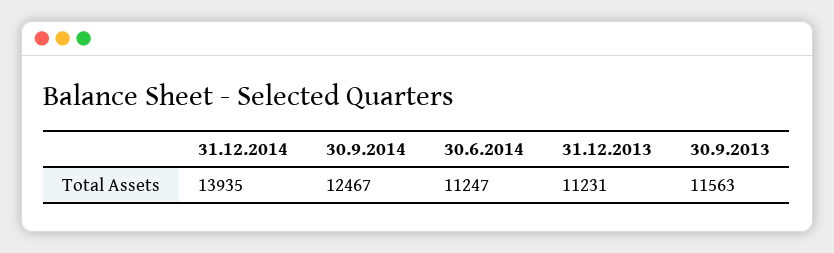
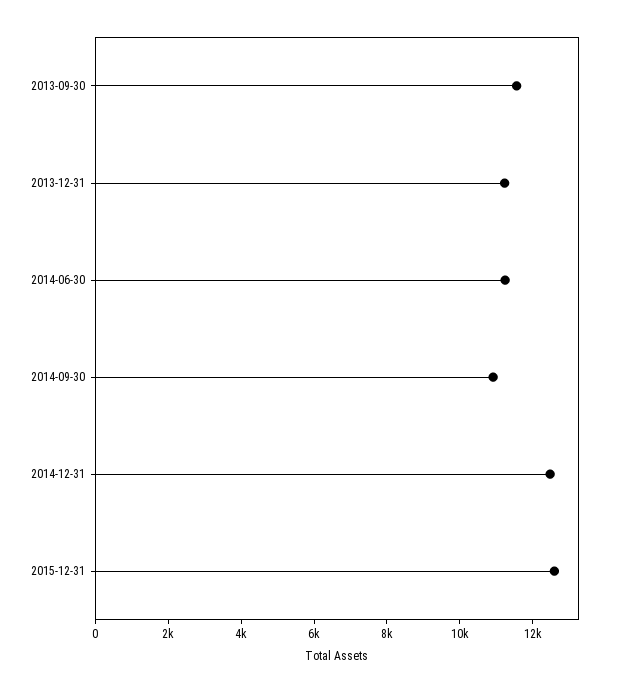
31.12.2014: 13935 -> 12500
30.9.2014: 12467 -> 11000
2015-12-31: none -> 12500

